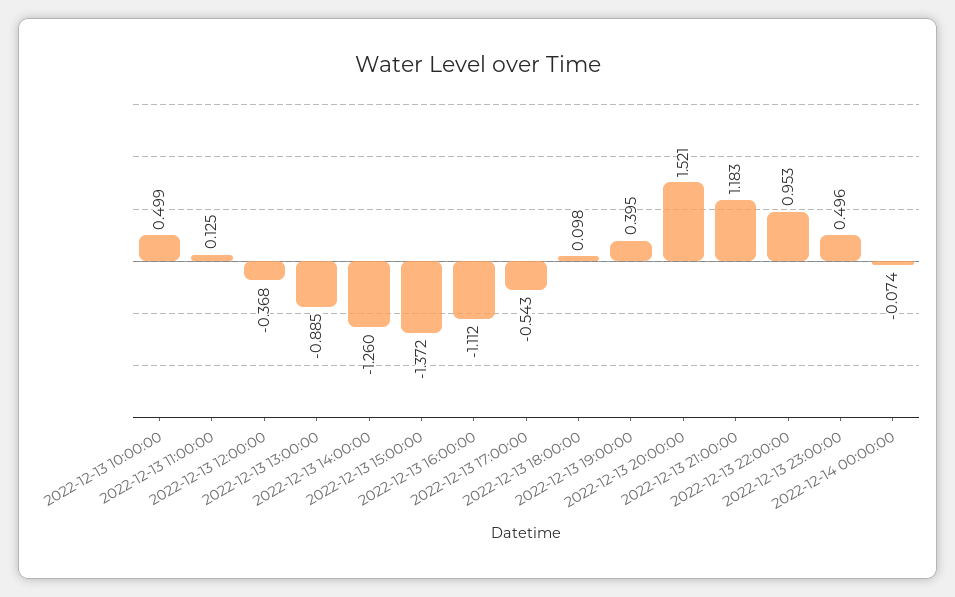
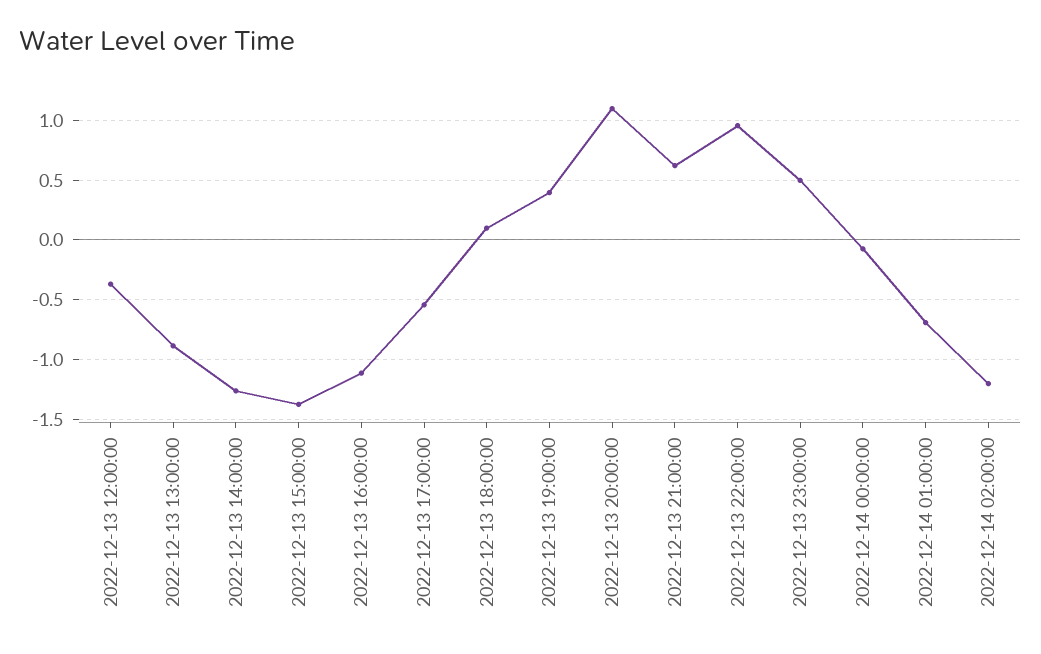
2022-12-13 10:00:00: 0.499 -> none
2022-12-13 11:00:00: 0.125 -> none
2022-12-13 20:00:00: 1.521 -> 1.1
2022-12-13 21:00:00: 1.183 -> 0.6
2022-12-14 01:00:00: none -> -0.7
2022-12-14 02:00:00: none -> -1.2

